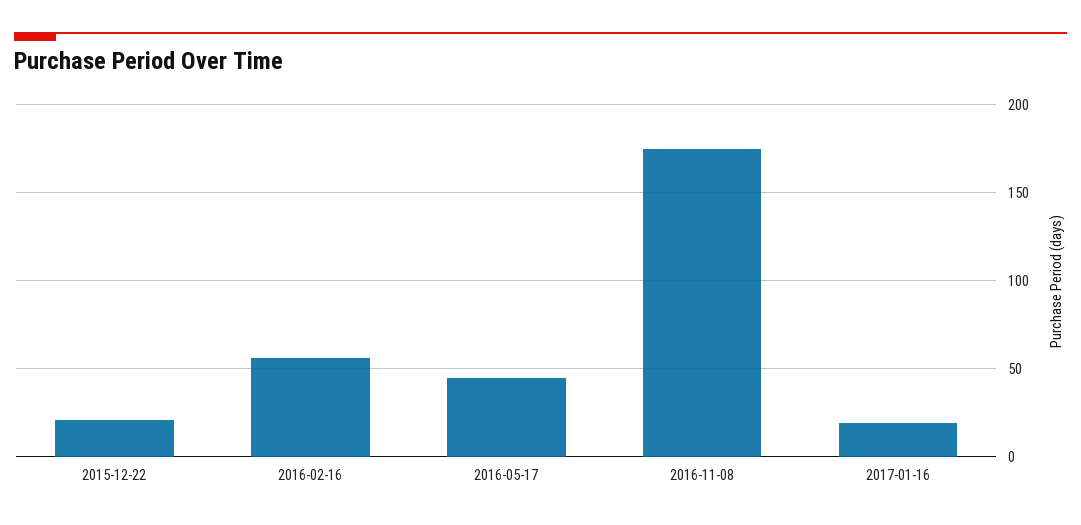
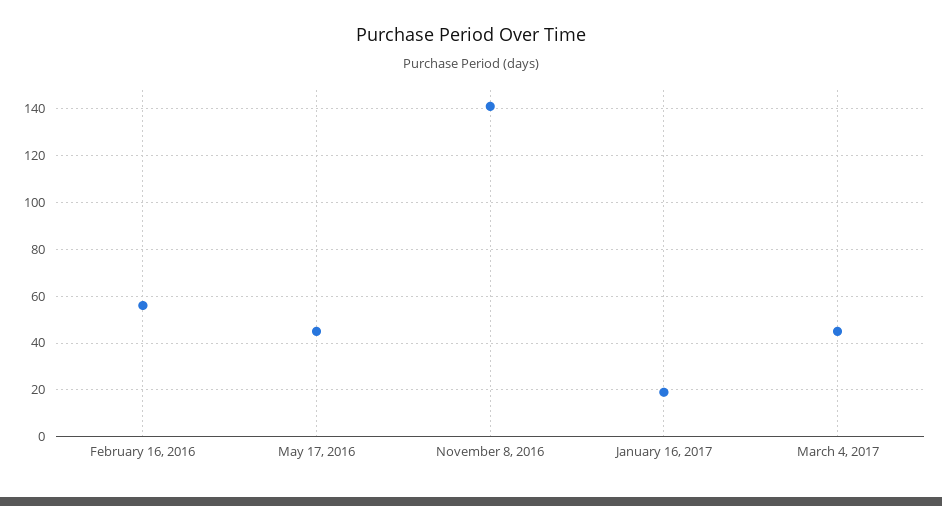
2015-12-22: 20 -> none
2016-11-08: 175 -> 140
March 4, 2017: none -> 45

